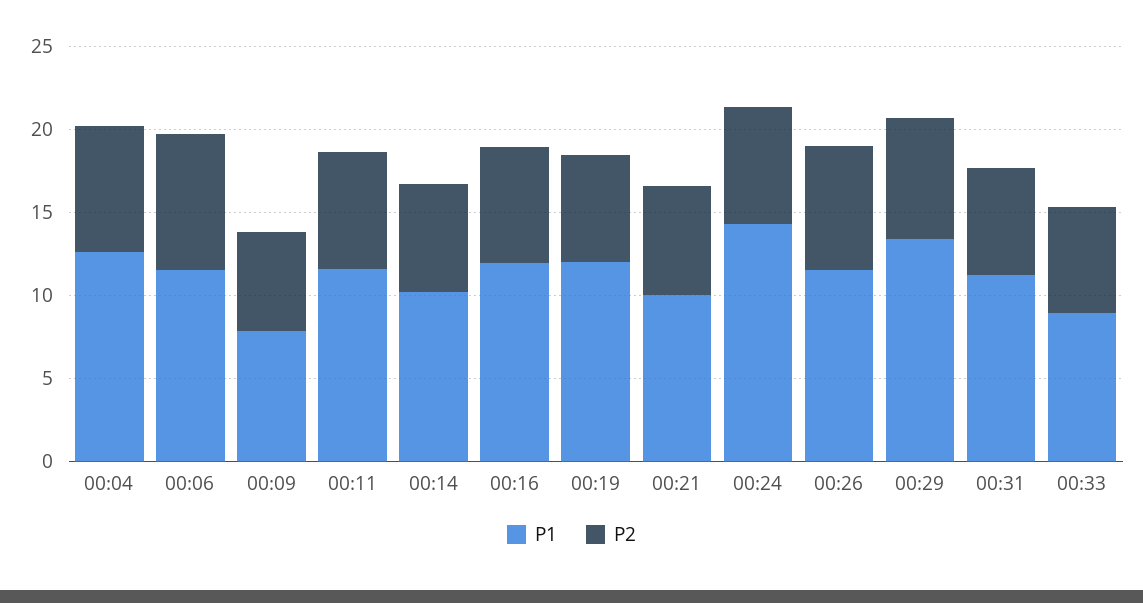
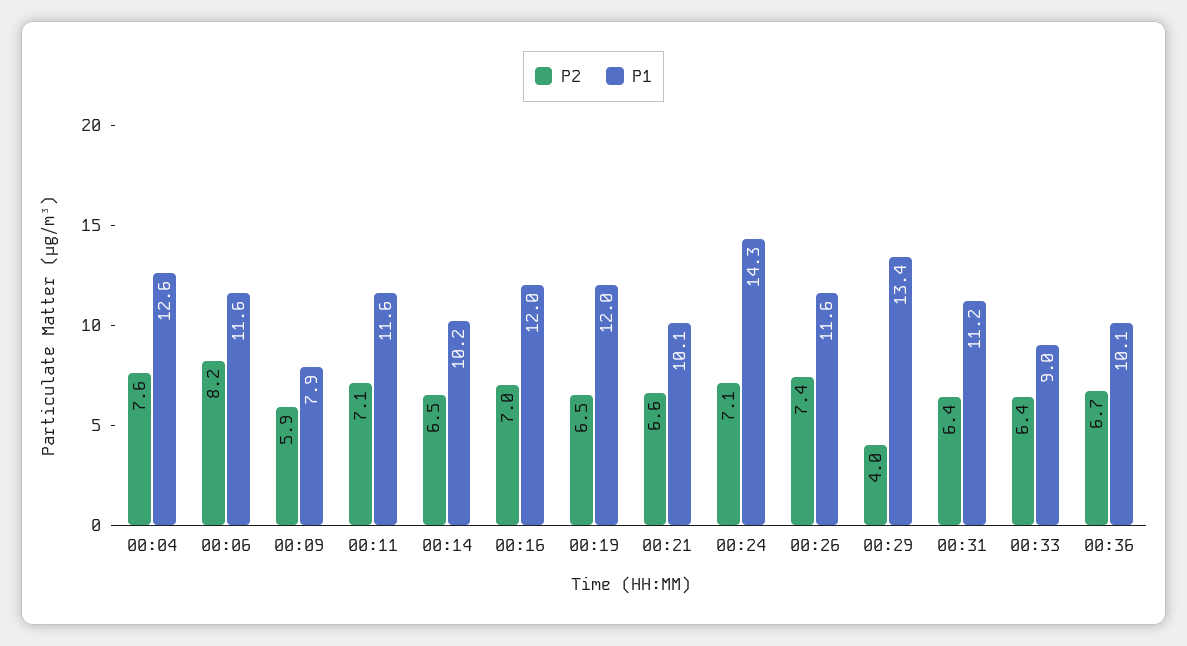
P2, 00:29: 7 -> 4
P2, 00:36: none -> 6.7
P1, 00:36: none -> 10.1

